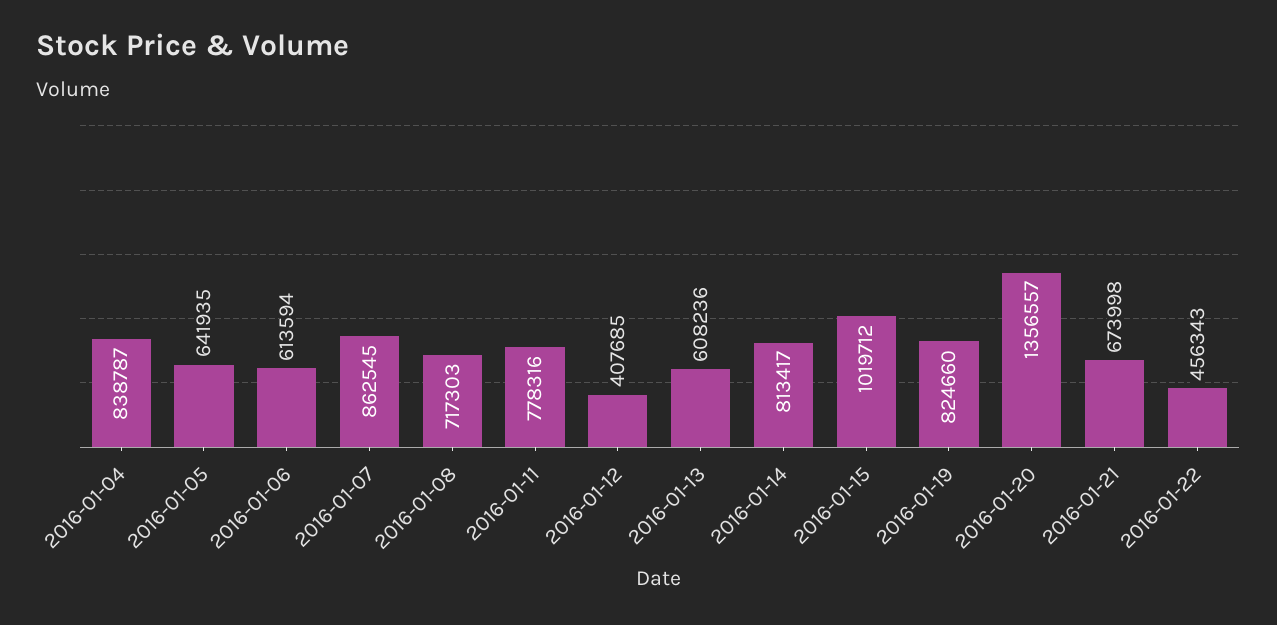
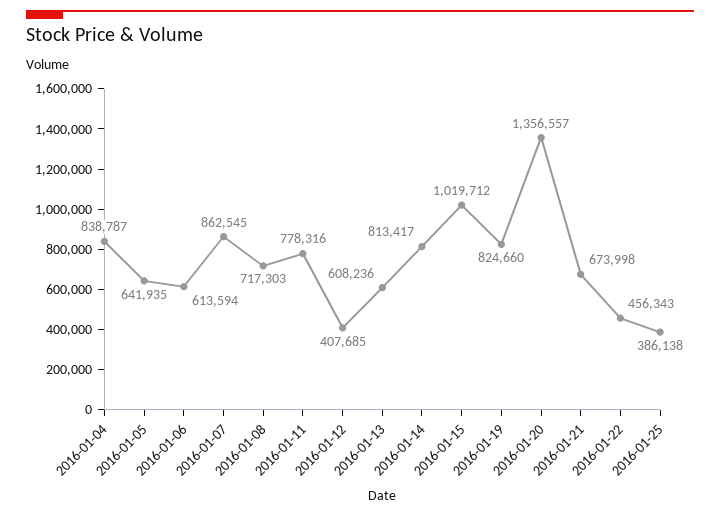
2016-01-25: none -> 386138

